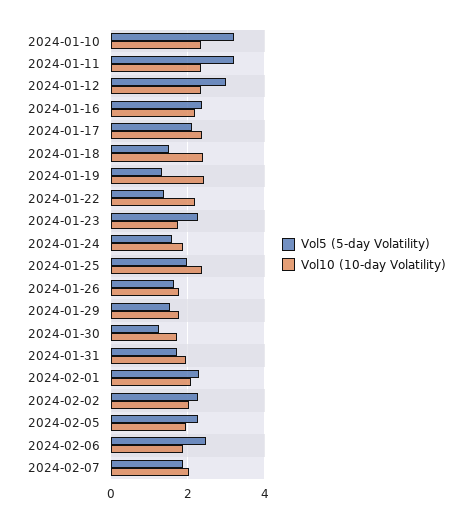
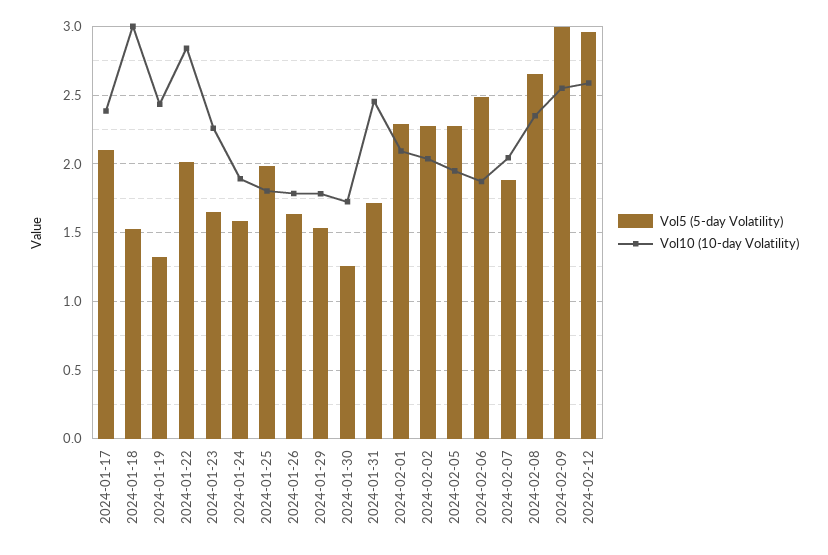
Vol5 (5-day Volatility), 2024-01-10: 3.2 -> none
Vol10 (10-day Volatility), 2024-01-10: 2.4 -> none
Vol5 (5-day Volatility), 2024-01-11: 3.2 -> none
Vol10 (10-day Volatility), 2024-01-11: 2.4 -> none
Vol5 (5-day Volatility), 2024-01-12: 3 -> none
Vol10 (10-day Volatility), 2024-01-12: 2.4 -> none
Vol5 (5-day Volatility), 2024-01-16: 2.4 -> none
Vol10 (10-day Volatility), 2024-01-16: 2.2 -> none
Vol10 (10-day Volatility), 2024-01-18: 2.4 -> 3
Vol5 (5-day Volatility), 2024-01-22: 1.4 -> 2
Vol10 (10-day Volatility), 2024-01-22: 2.2 -> 2.85
Vol5 (5-day Volatility), 2024-01-23: 2.2 -> 1.65
Vol10 (10-day Volatility), 2024-01-23: 1.8 -> 2.25
Vol10 (10-day Volatility), 2024-01-25: 2.4 -> 1.8
Vol10 (10-day Volatility), 2024-01-31: 2 -> 2.45
Vol5 (5-day Volatility), 2024-02-08: none -> 2.65
Vol10 (10-day Volatility), 2024-02-08: none -> 2.35
Vol5 (5-day Volatility), 2024-02-09: none -> 3
Vol10 (10-day Volatility), 2024-02-09: none -> 2.55
Vol5 (5-day Volatility), 2024-02-12: none -> 2.95
Vol10 (10-day Volatility), 2024-02-12: none -> 2.6

